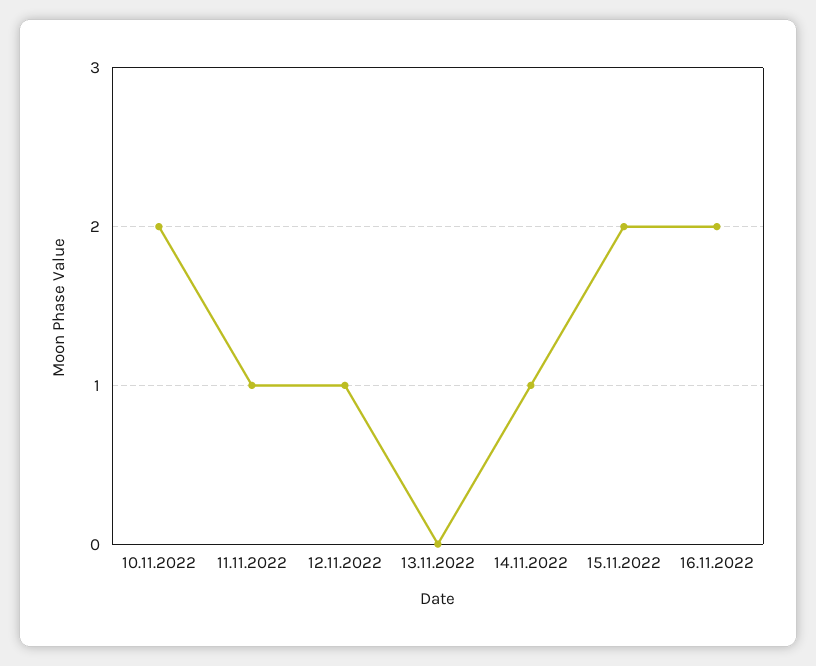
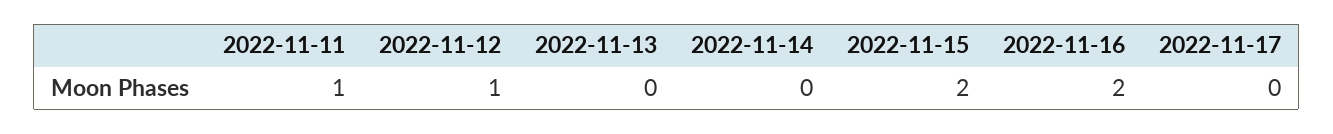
10.11.2022: 2 -> none
14.11.2022: 1 -> 0
2022-11-17: none -> 0

